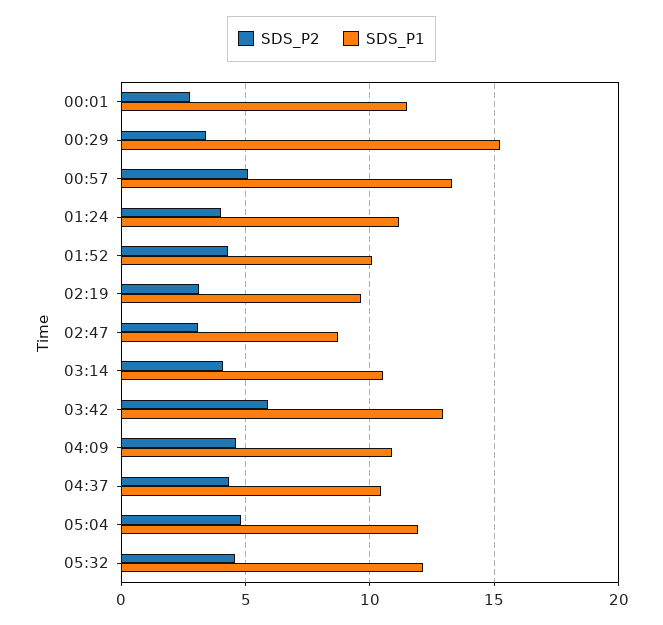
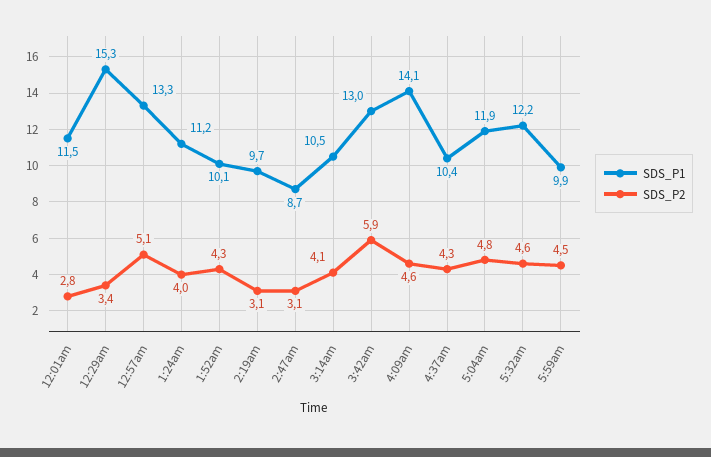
SDS_P1, 04:09: 11 -> 14.1
SDS_P1, 5:59am: none -> 9.9
SDS_P2, 5:59am: none -> 4.5

